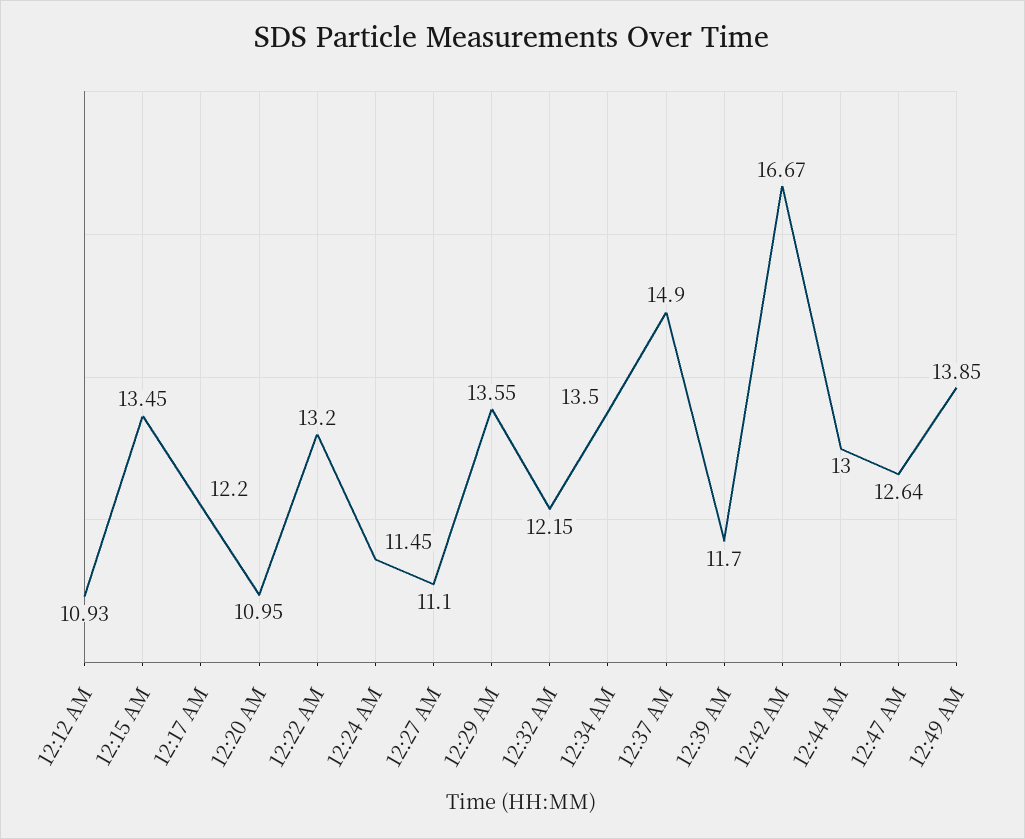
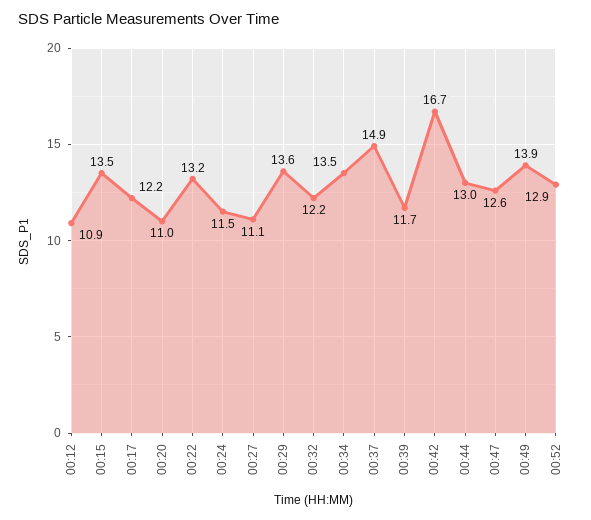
00:52: none -> 12.9

